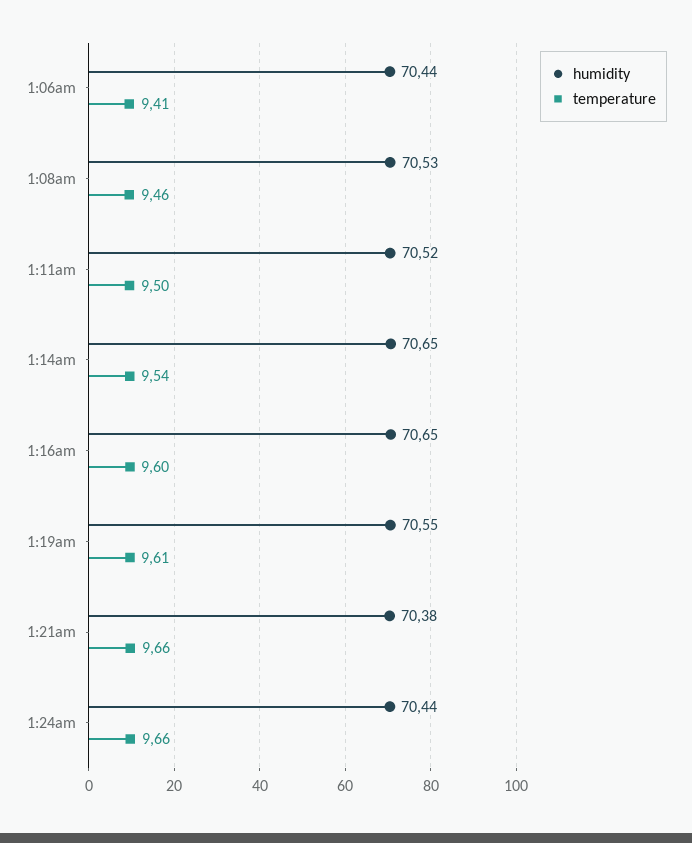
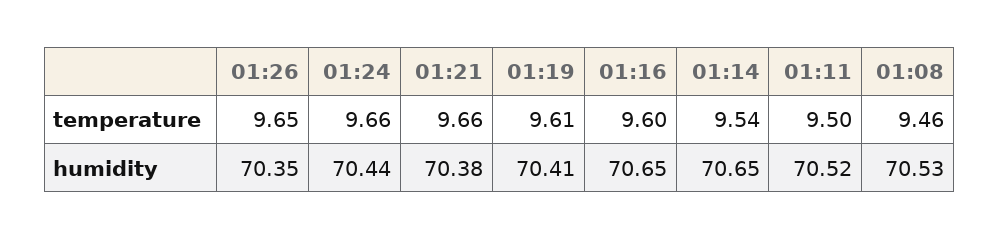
humidity, 1:06am: 70.44 -> none
temperature, 1:06am: 9.41 -> none
humidity, 1:19am: 70.55 -> 70.41
temperature, 01:26: none -> 9.65
humidity, 01:26: none -> 70.35

